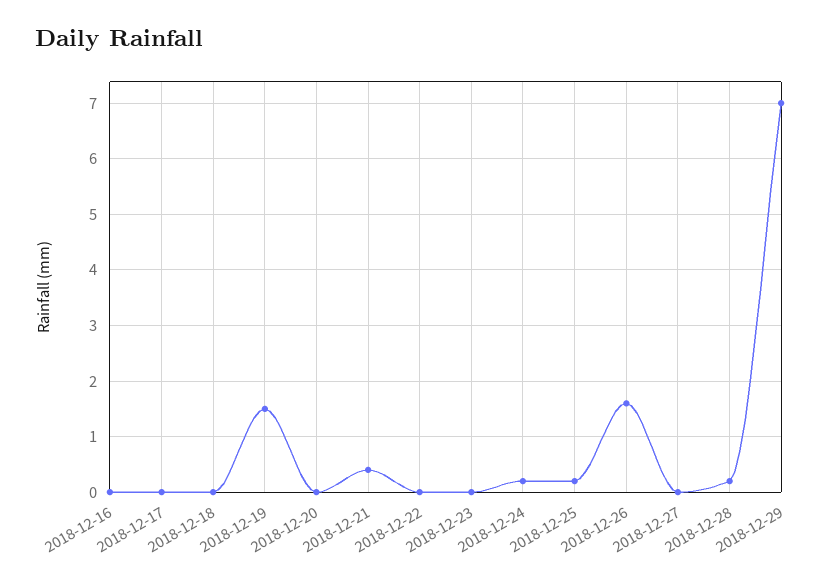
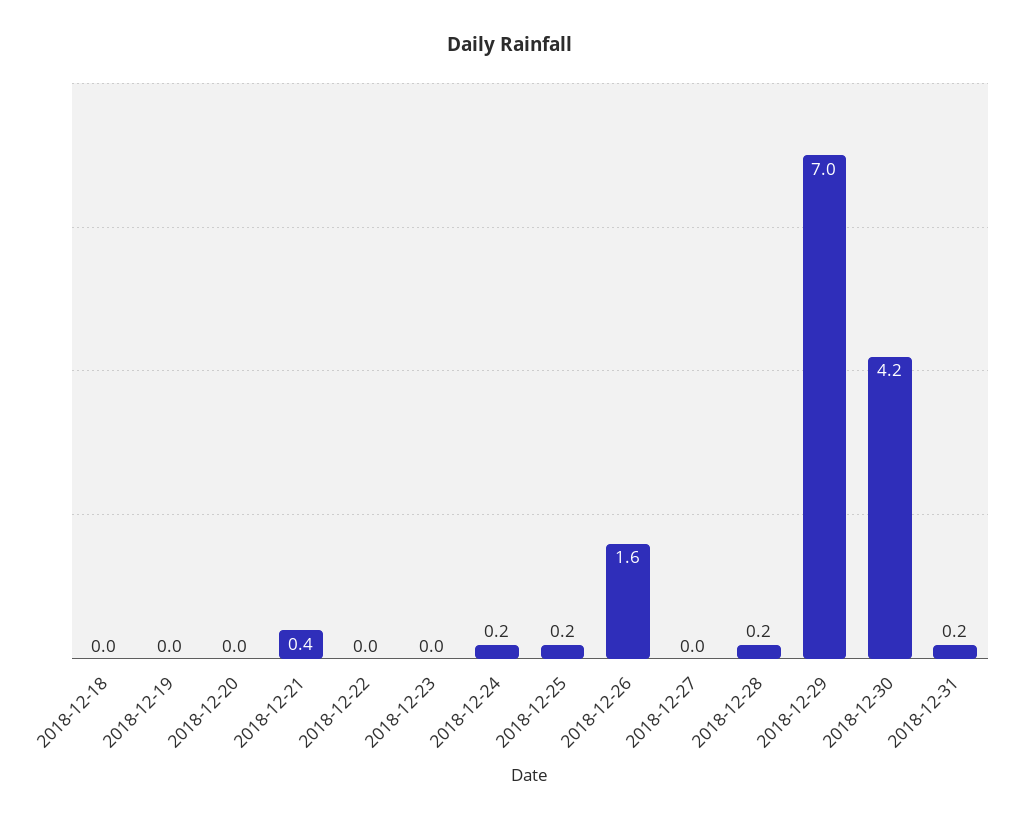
2018-12-16: 0 -> none
2018-12-17: 0 -> none
2018-12-19: 1.5 -> 0
2018-12-30: none -> 4.2
2018-12-31: none -> 0.2

